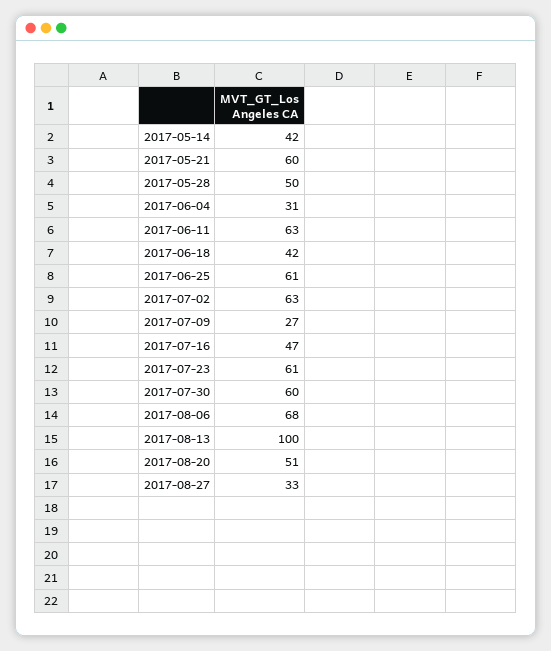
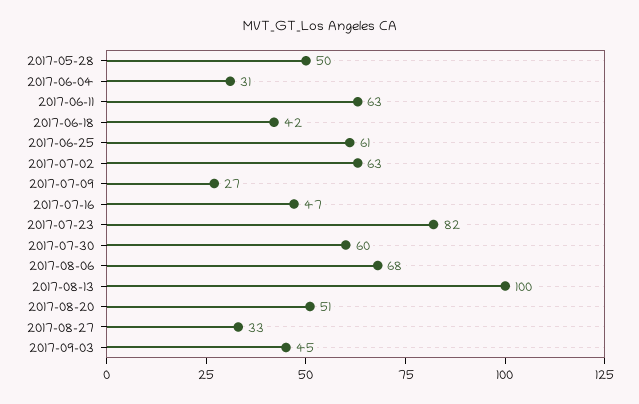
2017-05-14: 42 -> none
2017-05-21: 60 -> none
2017-07-23: 61 -> 82
2017-09-03: none -> 45

